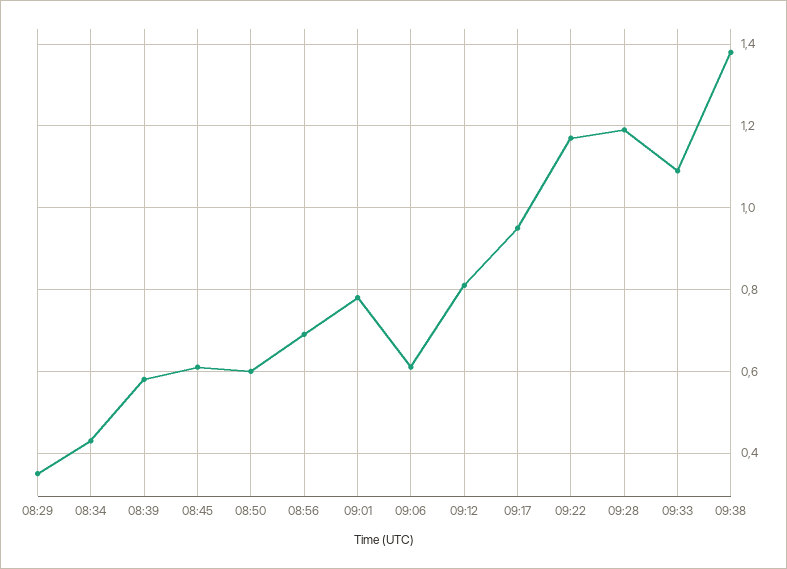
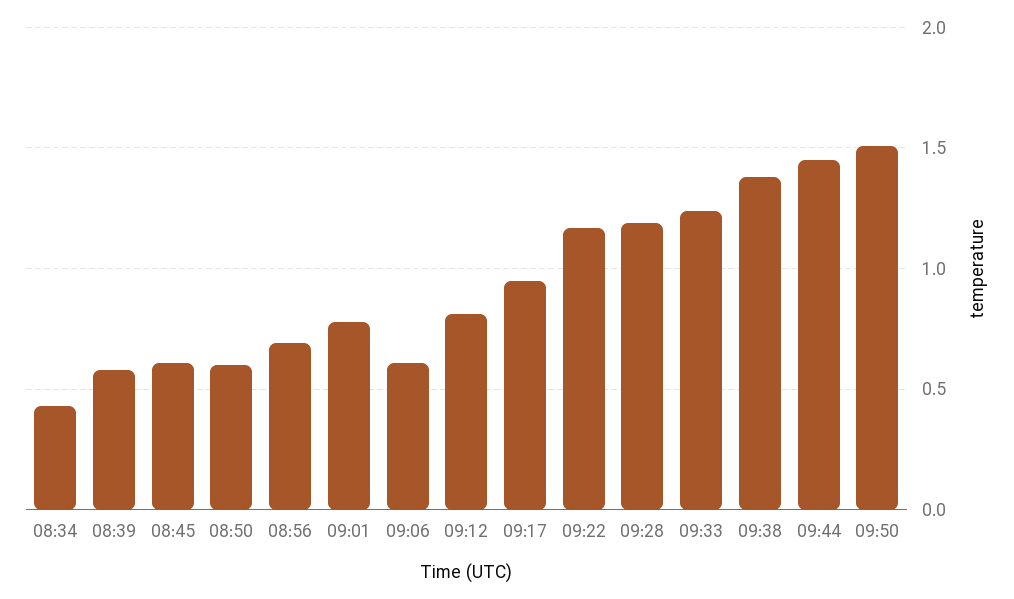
08:29: 0.35 -> none
09:33: 1.1 -> 1.25
09:44: none -> 1.45
09:50: none -> 1.5

